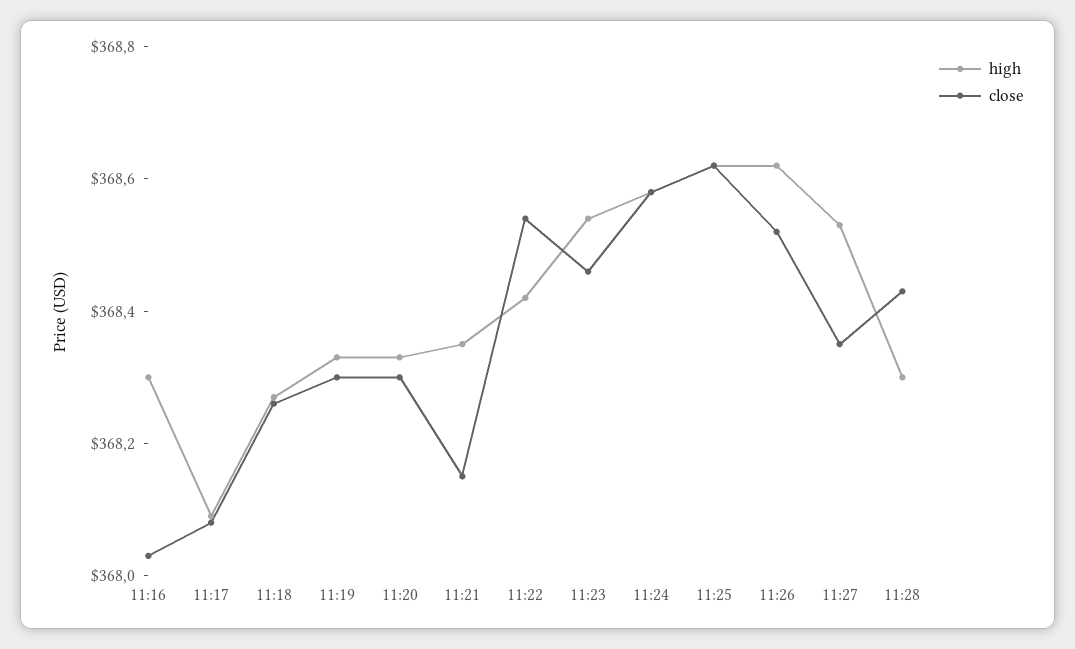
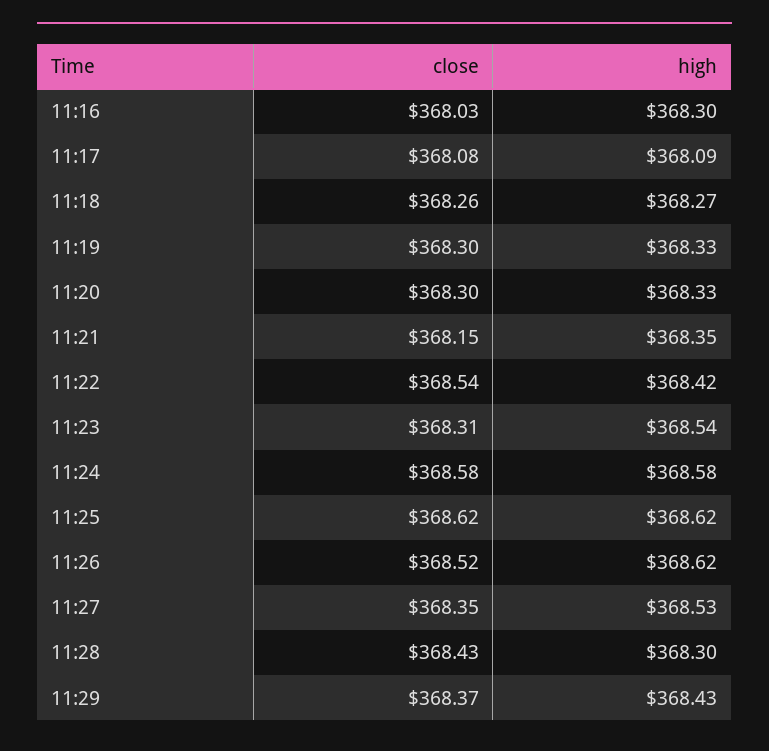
close, 11:23: 368.45 -> 368.31
close, 11:29: none -> 368.37
high, 11:29: none -> 368.43

